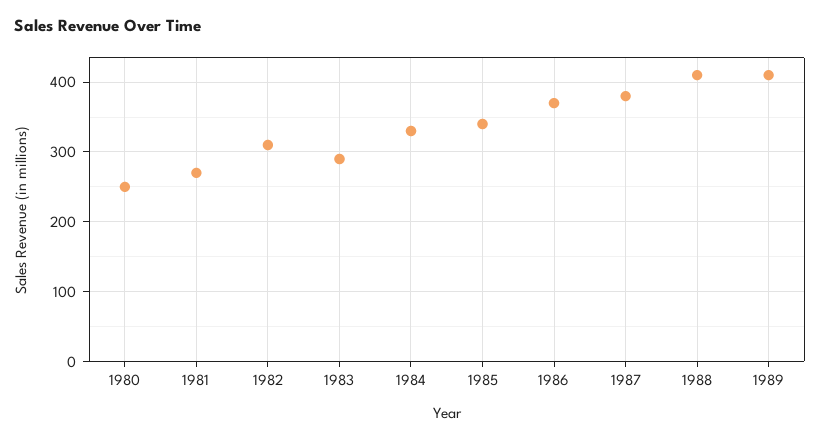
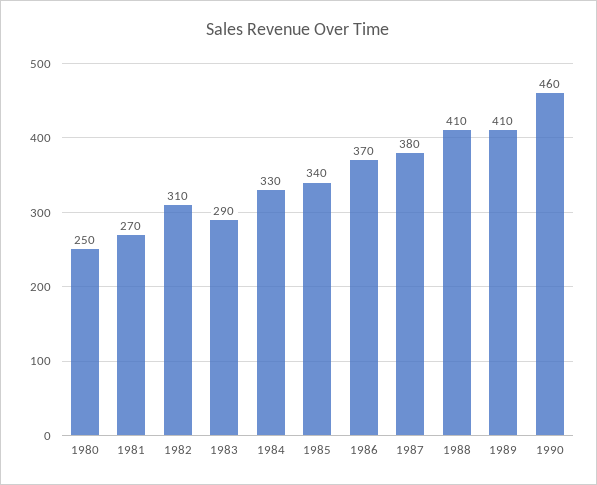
1990: none -> 460

